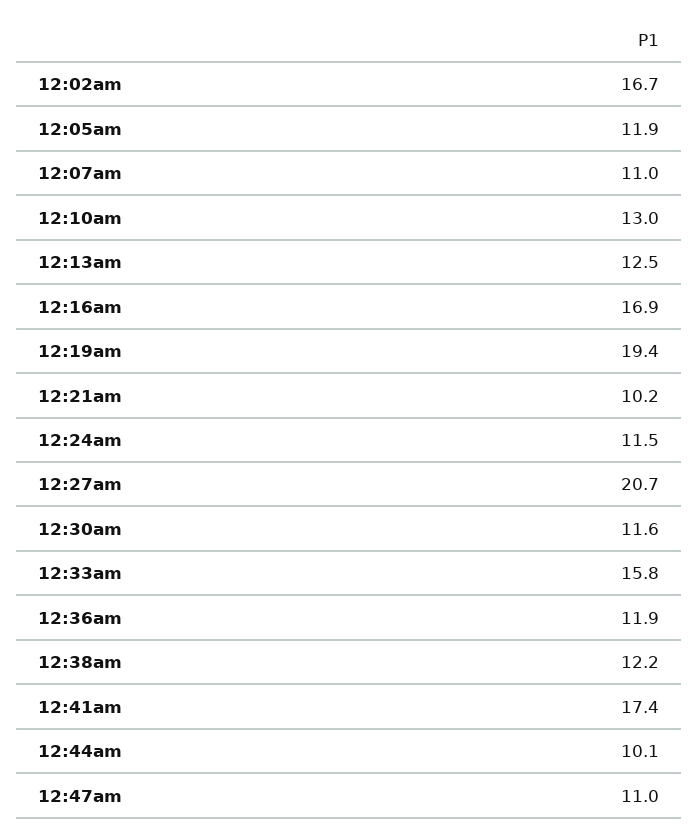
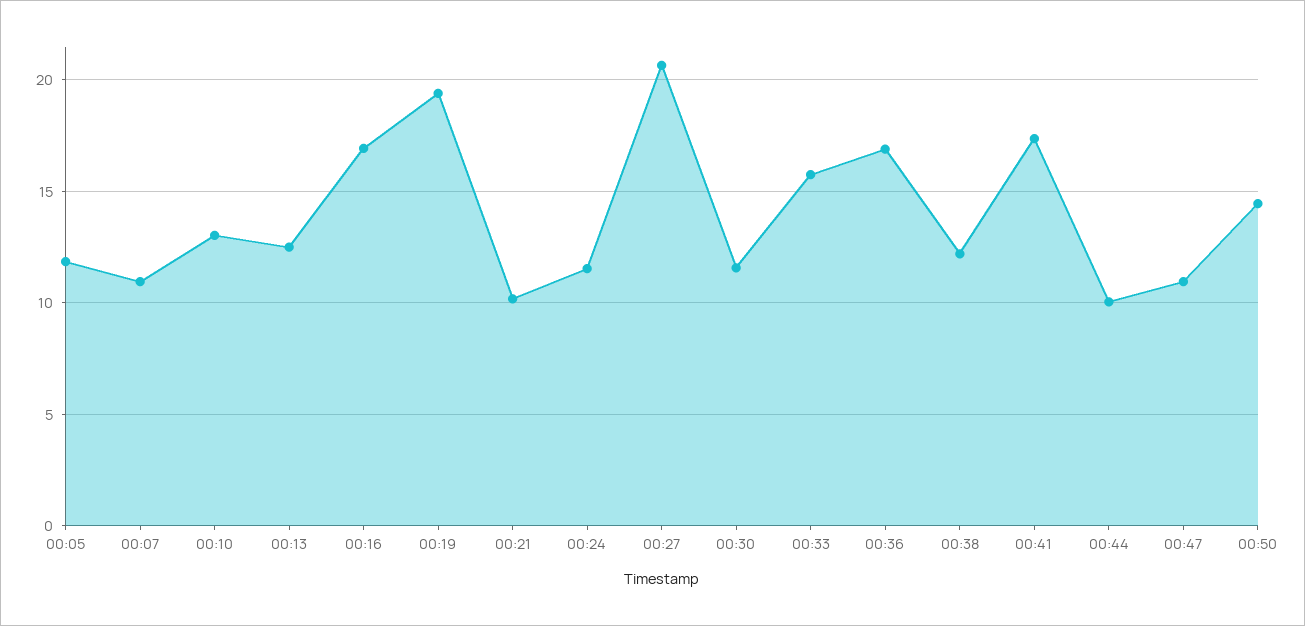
12:02am: 16.7 -> none
12:36am: 11.9 -> 17
00:50: none -> 14.5

